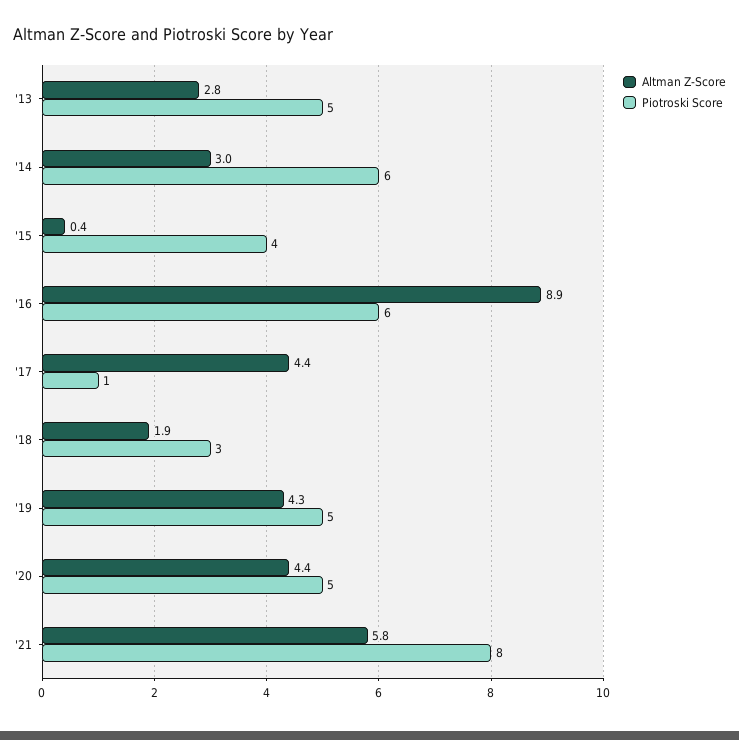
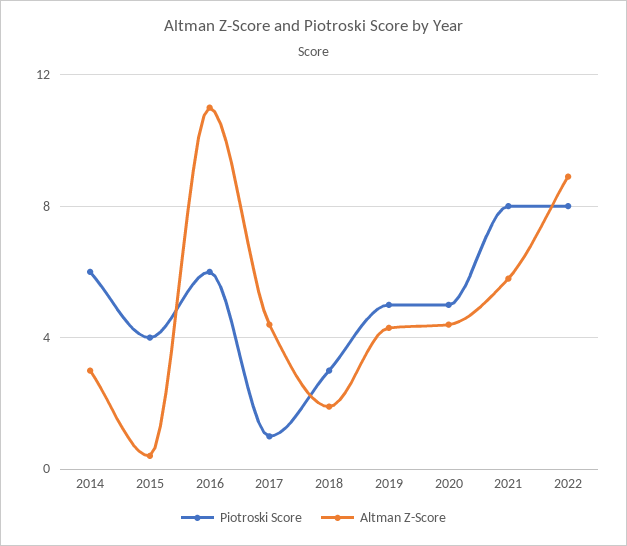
Altman Z-Score, '13: 2.8 -> none
Piotroski Score, '13: 5 -> none
Altman Z-Score, '16: 8.9 -> 11
Piotroski Score, 2022: none -> 8
Altman Z-Score, 2022: none -> 9

